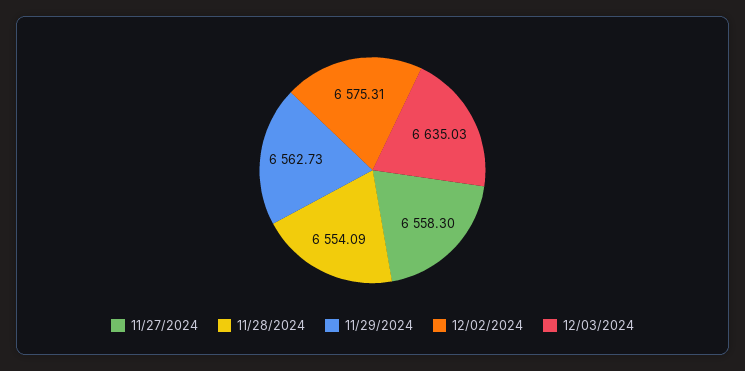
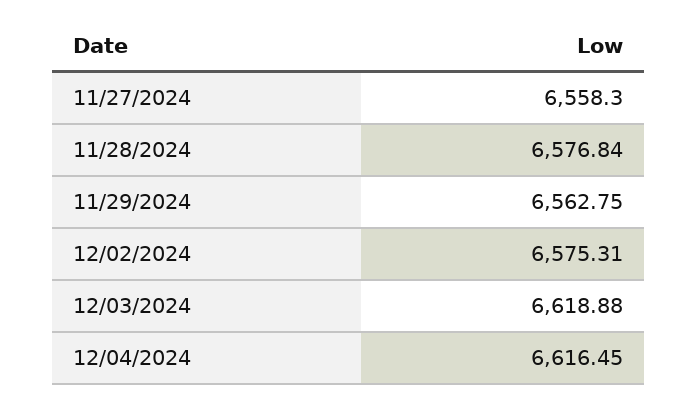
11/28/2024: 6554.09 -> 6576.84
11/29/2024: 6562.73 -> 6562.75
12/03/2024: 6635.03 -> 6618.88
12/04/2024: none -> 6616.45

